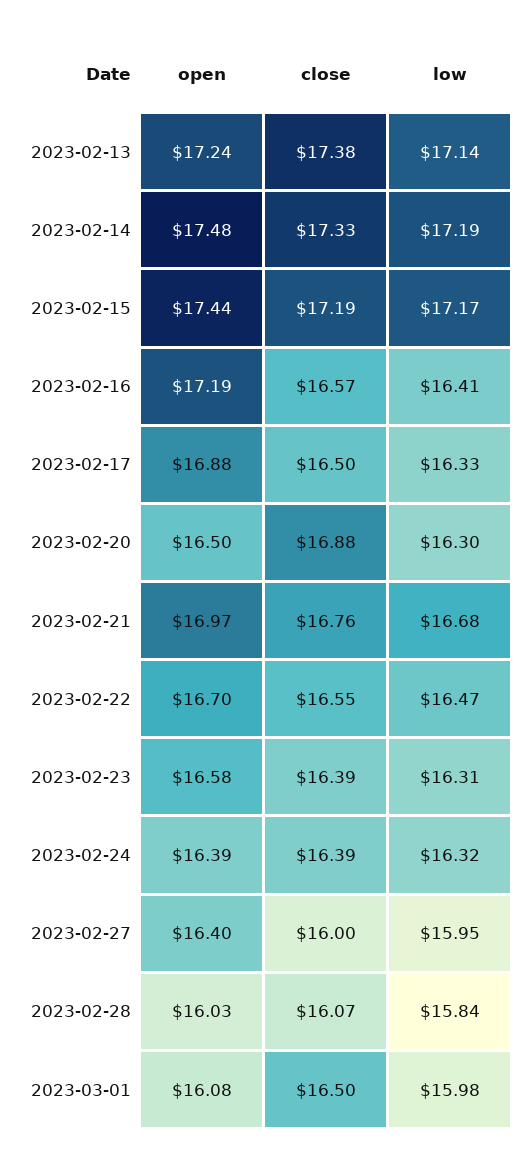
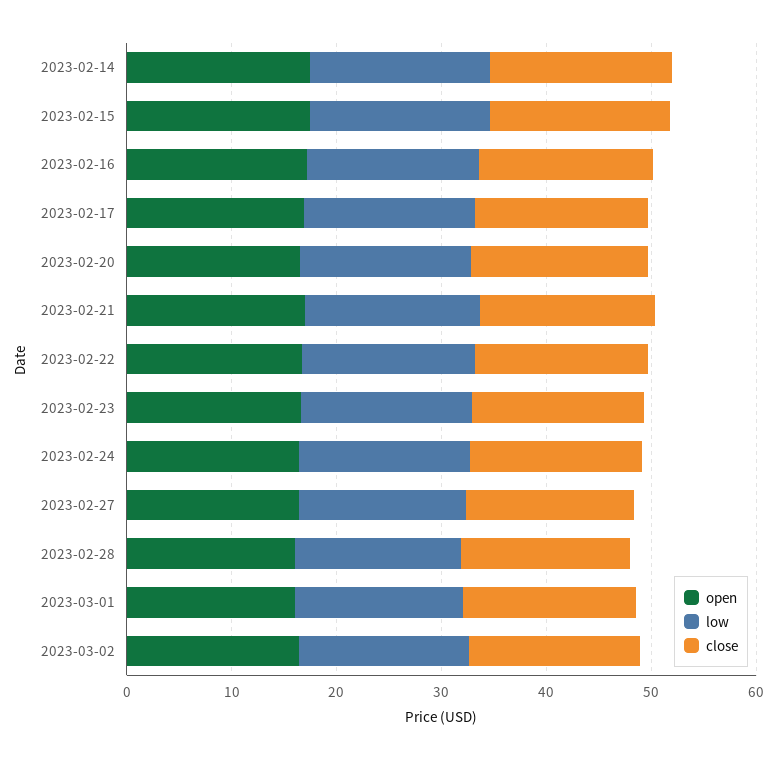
open, 2023-02-13: 17.24 -> none
close, 2023-02-13: 17.38 -> none
low, 2023-02-13: 17.14 -> none
open, 2023-03-02: none -> 16
low, 2023-03-02: none -> 16
close, 2023-03-02: none -> 16

